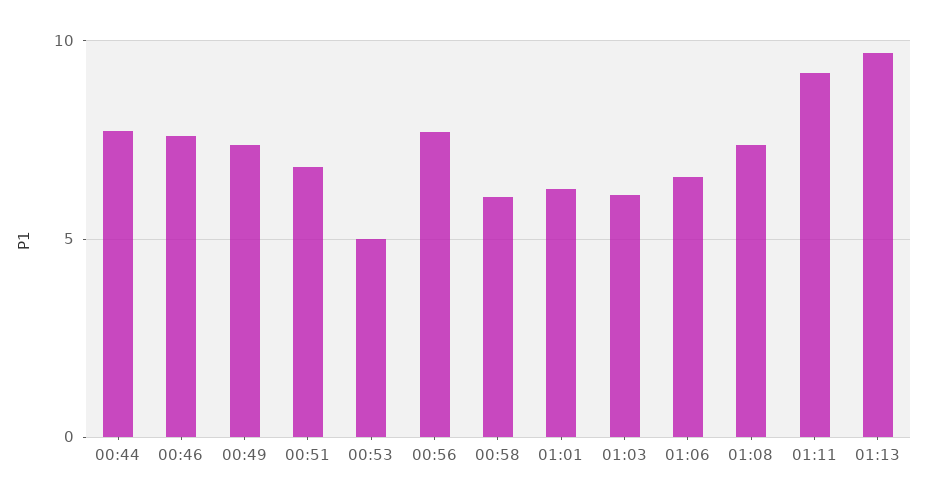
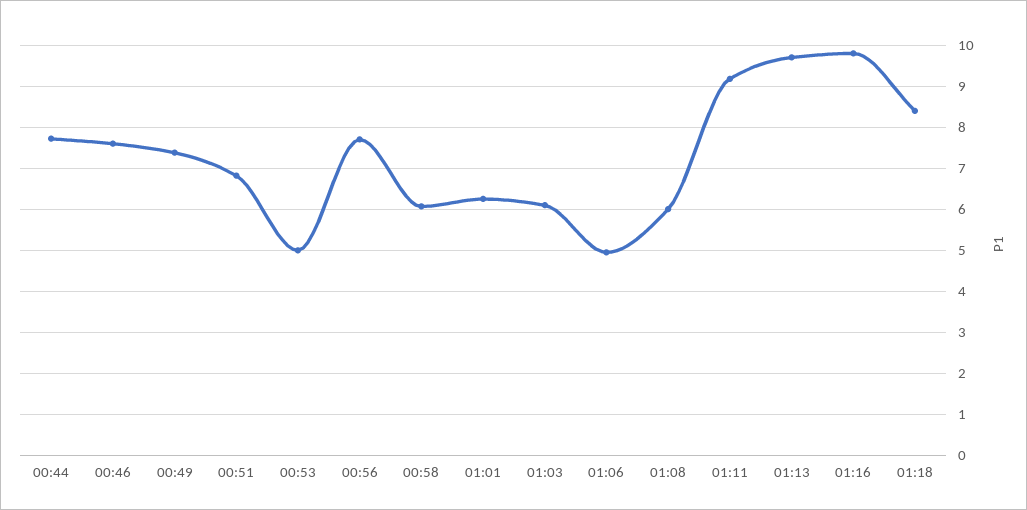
01:06: 6.5 -> 5
01:08: 7.5 -> 6
01:16: none -> 9.8
01:18: none -> 8.4

